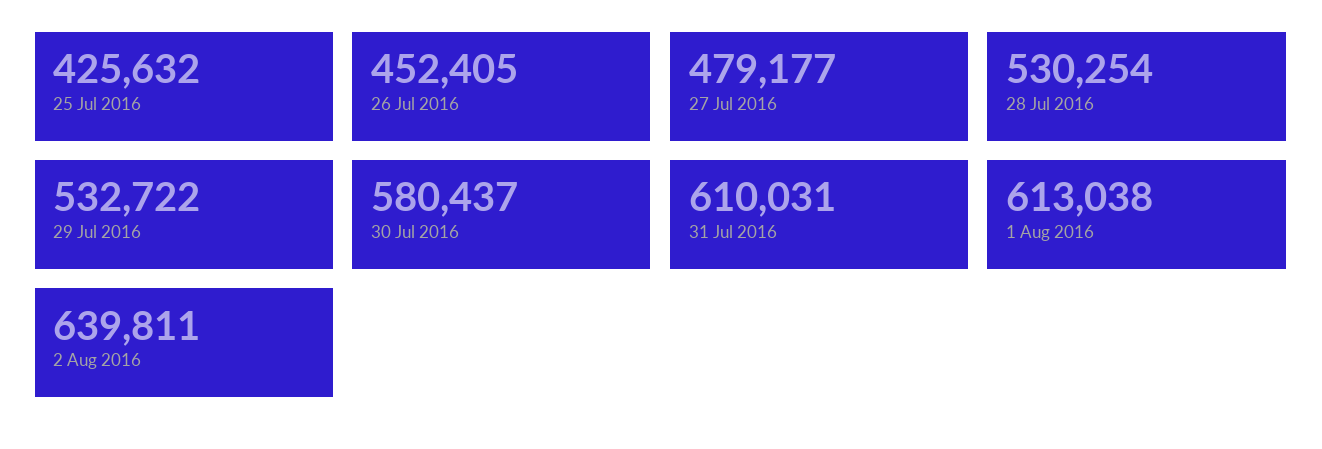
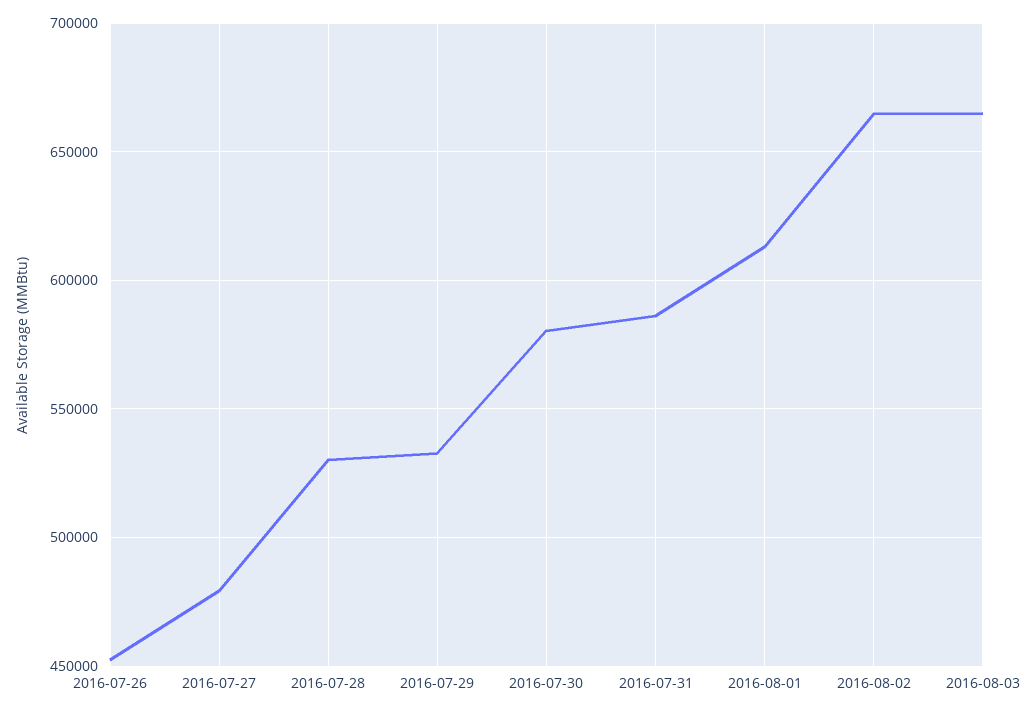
25 Jul 2016: 425632 -> none
31 Jul 2016: 610031 -> 585000
2 Aug 2016: 639811 -> 665000
2016-08-03: none -> 665000

